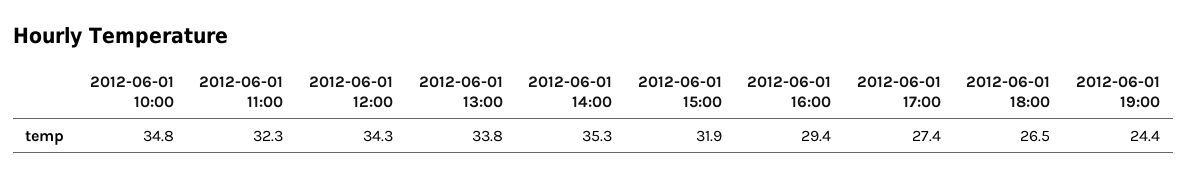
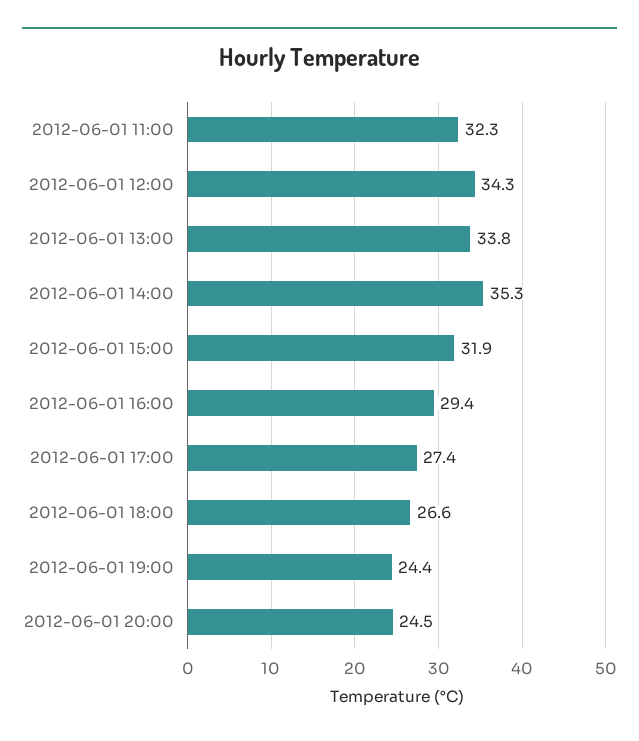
2012-06-01 10:00: 34.8 -> none
2012-06-01 18:00: 26.5 -> 26.6
2012-06-01 20:00: none -> 24.5

